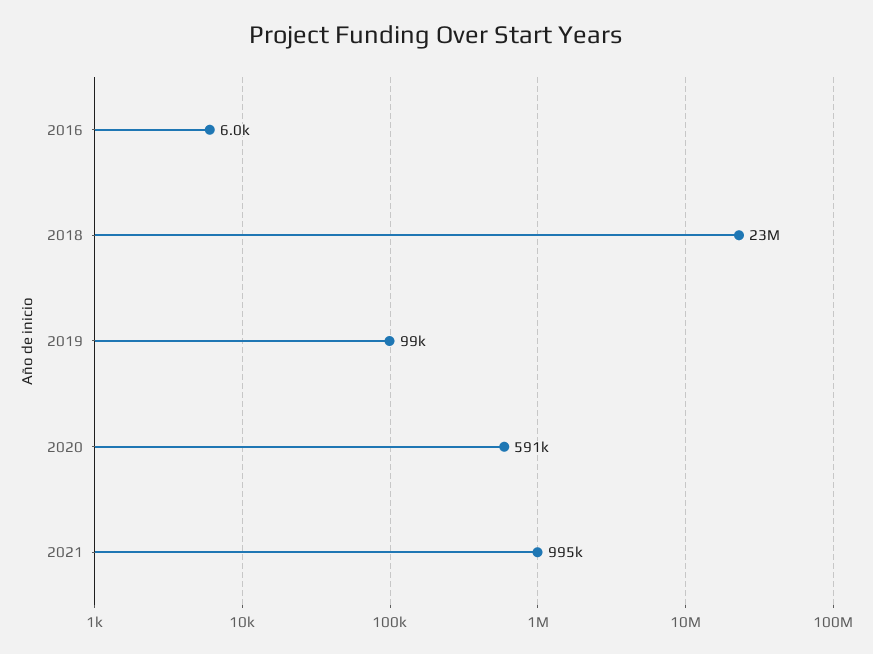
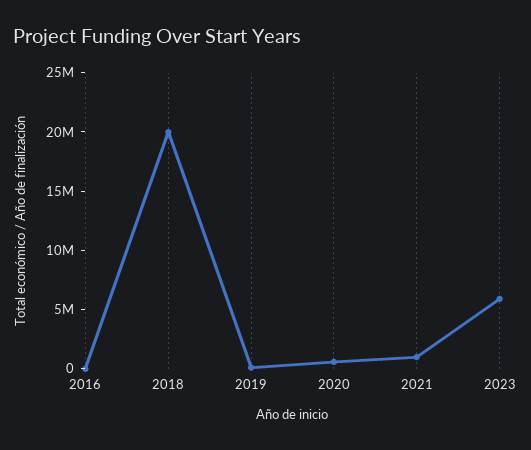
2018: 23000000 -> 20000000
2023: none -> 6000000

